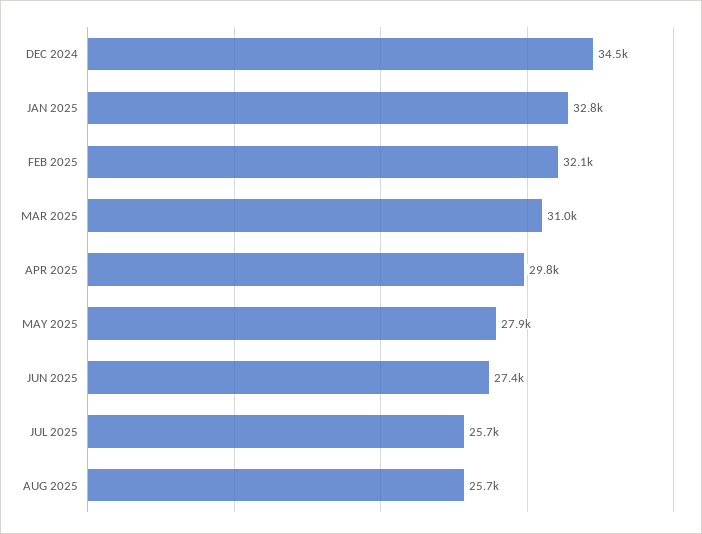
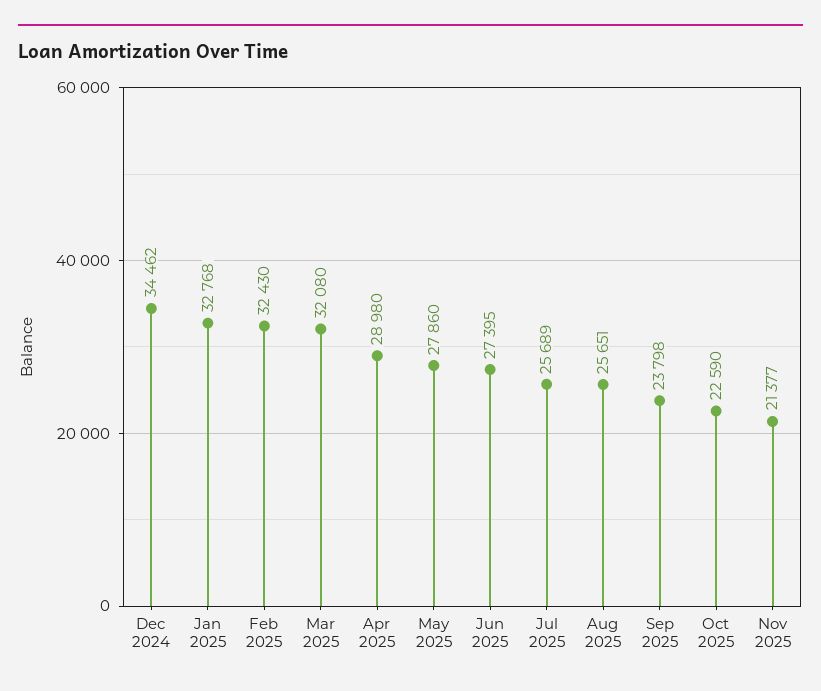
FEB 2025: 32100 -> 32430
MAR 2025: 31000 -> 32080
APR 2025: 29800 -> 28980
Sep 2025: none -> 23798
Oct 2025: none -> 22590
Nov 2025: none -> 21377

